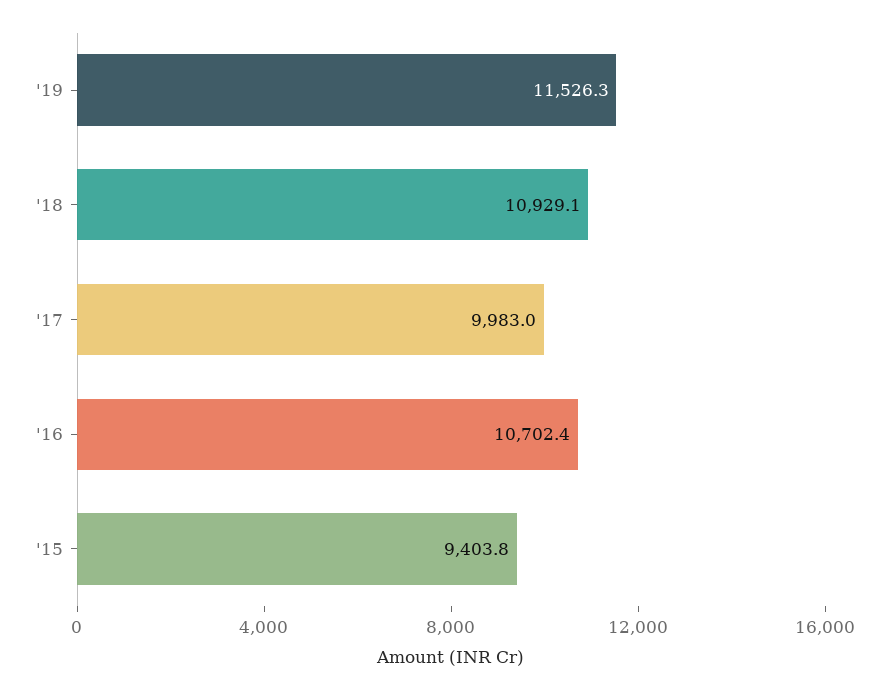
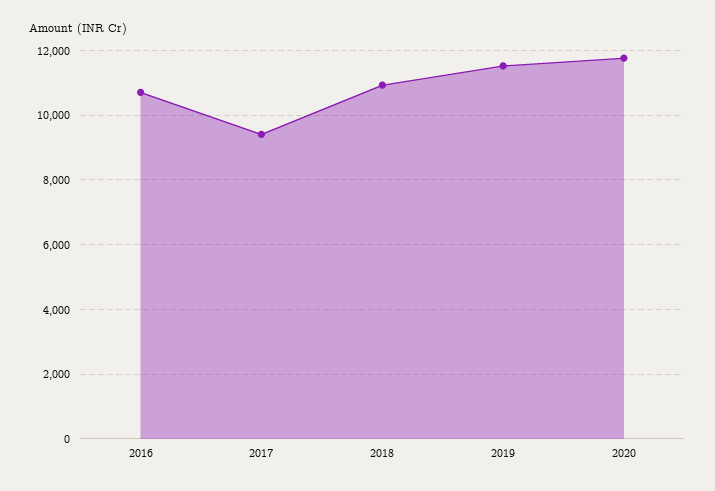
'17: 9983 -> 9400
'15: 9403.8 -> none
2020: none -> 11800

